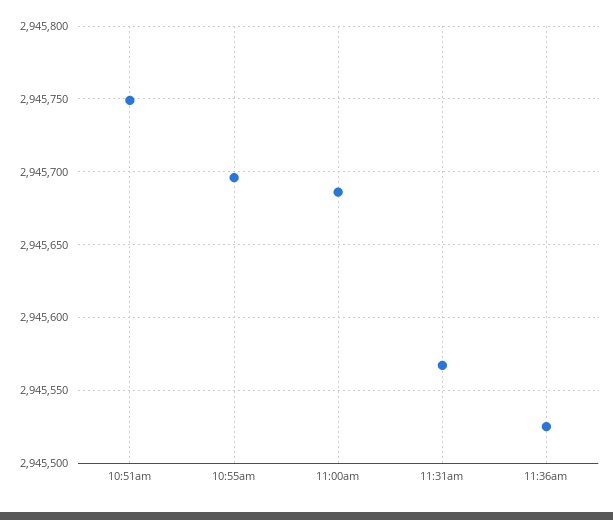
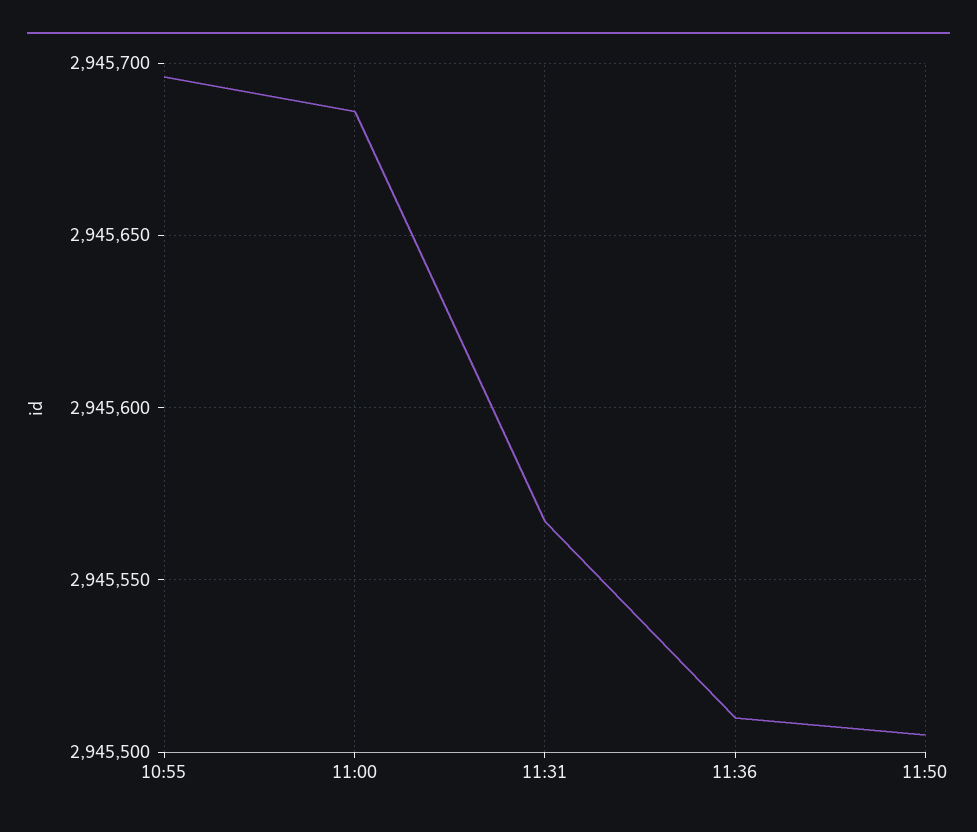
10:51am: 2945750 -> none
11:36am: 2945525 -> 2945510
11:50: none -> 2945505

